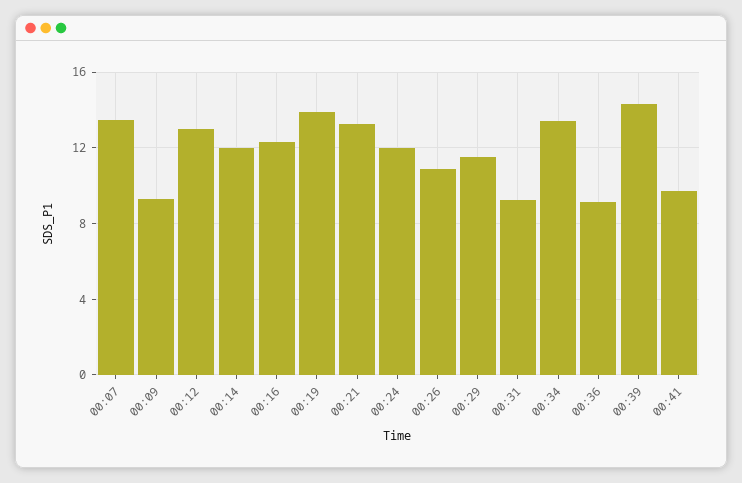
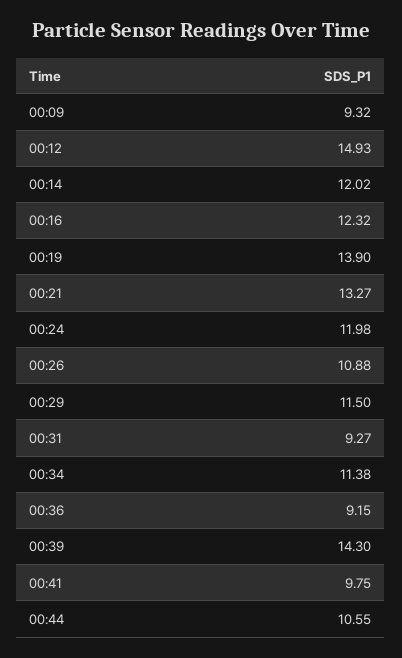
00:07: 13.5 -> none
00:12: 13 -> 14.93
00:34: 13.5 -> 11.38
00:44: none -> 10.55

